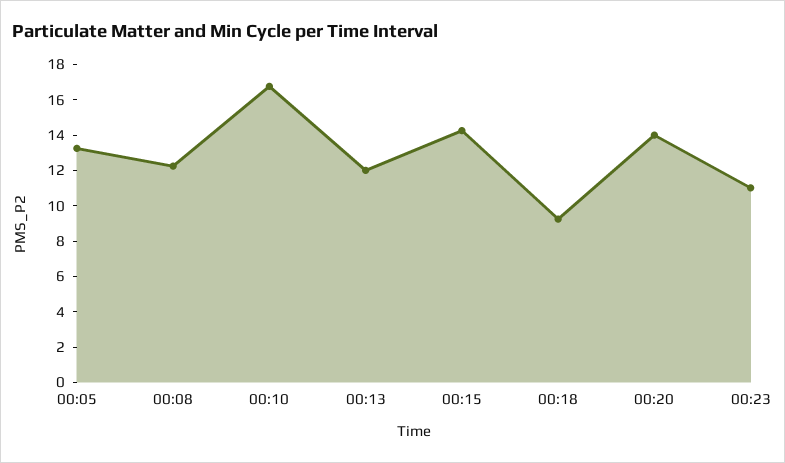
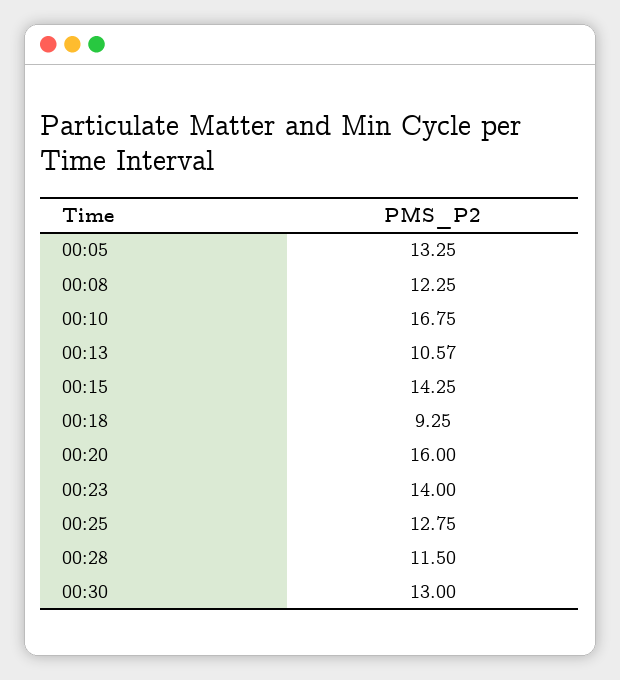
00:13: 12 -> 10.57
00:20: 14 -> 16
00:23: 11 -> 14
00:25: none -> 12.75
00:28: none -> 11.5
00:30: none -> 13

